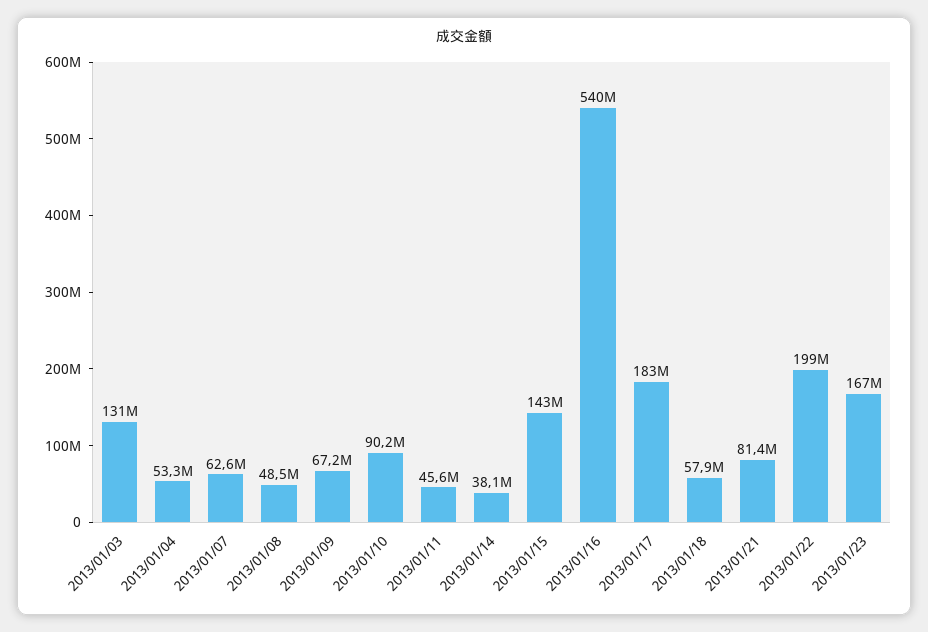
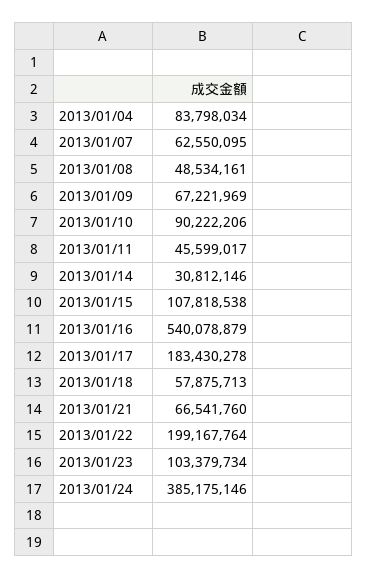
2013/01/03: 131000000 -> none
2013/01/04: 53300000 -> 83798034
2013/01/14: 38100000 -> 30812146
2013/01/15: 143000000 -> 107818538
2013/01/21: 81400000 -> 66541760
2013/01/23: 167000000 -> 103379734
2013/01/24: none -> 385175146

